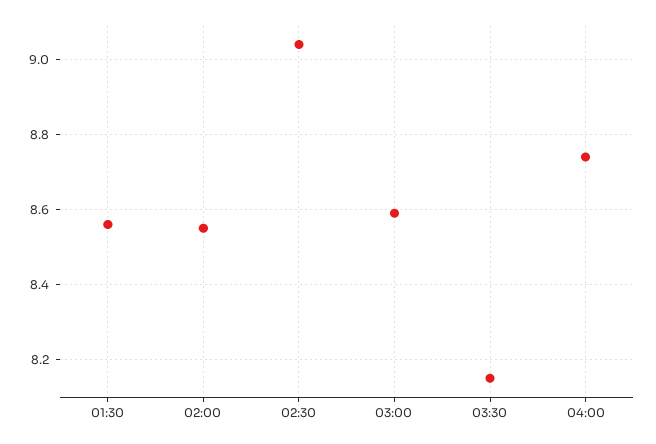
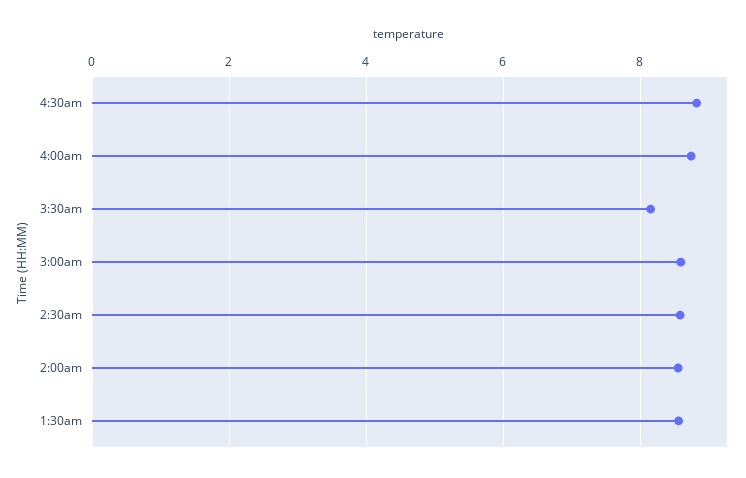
02:30: 9.05 -> 8.6
4:30am: none -> 8.8

